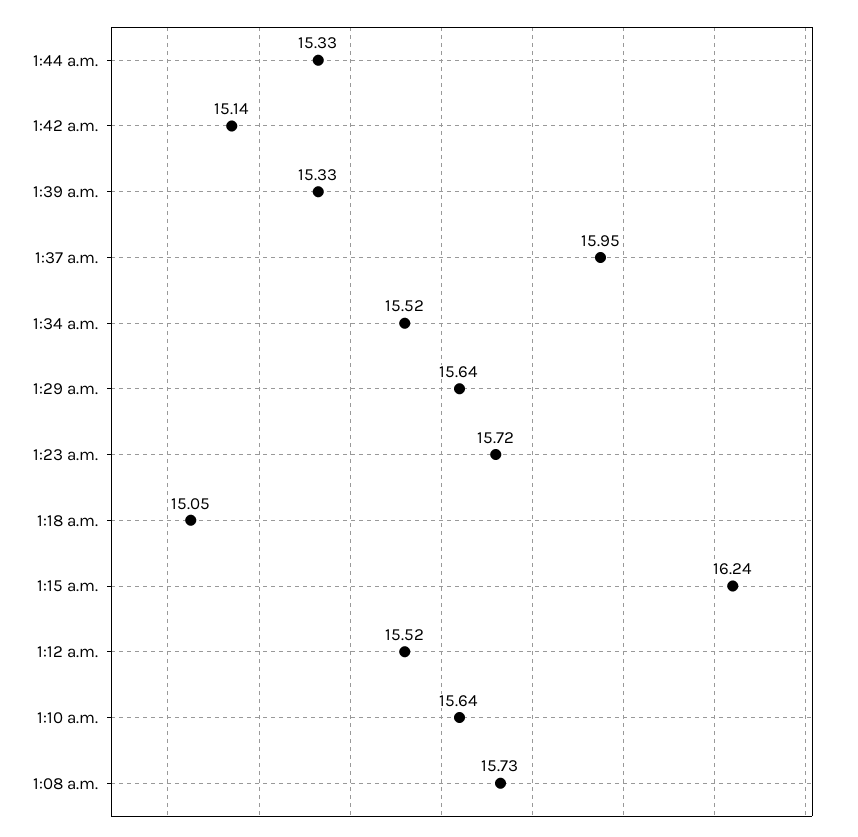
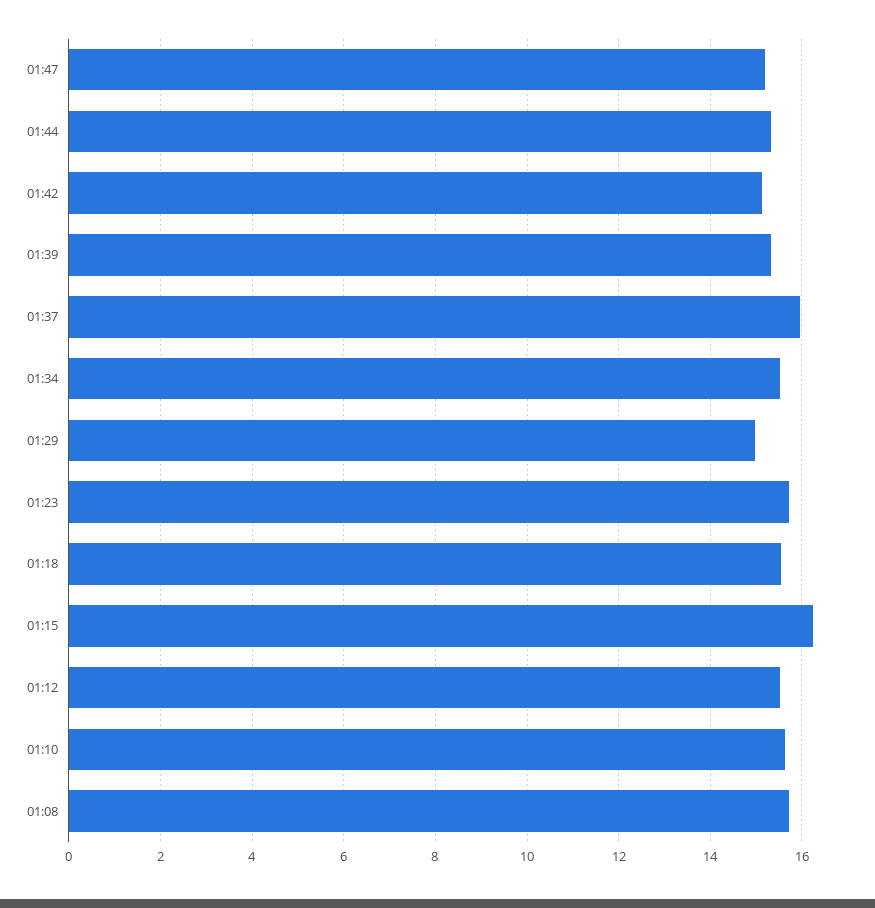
1:29 a.m.: 15.64 -> 15
1:18 a.m.: 15.05 -> 15.6
01:47: none -> 15.2

